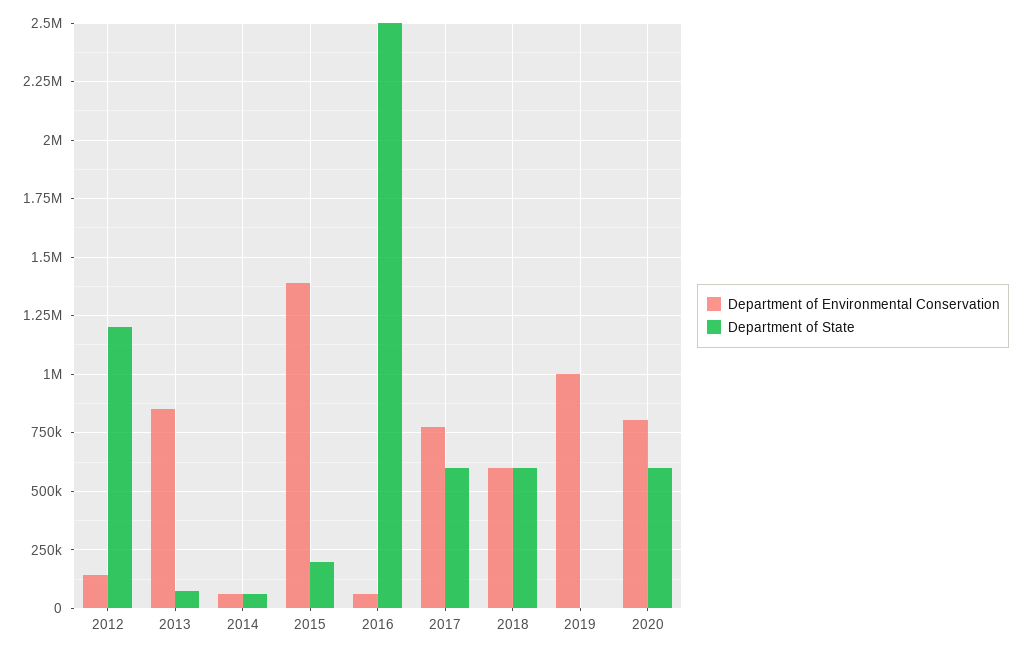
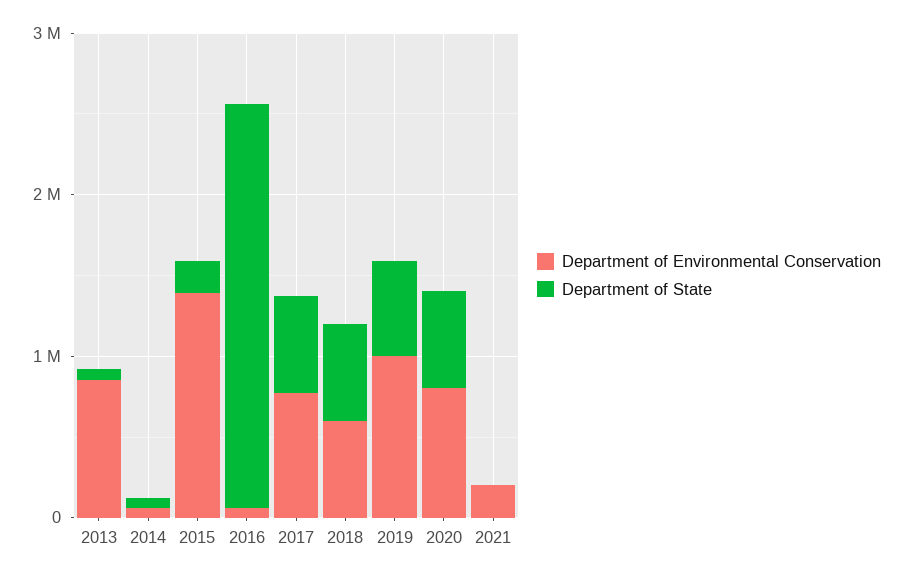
Department of Environmental Conservation, 2012: 150000 -> none
Department of State, 2012: 1200000 -> none
Department of State, 2019: 0 -> 600000
Department of Environmental Conservation, 2021: none -> 200000
Department of State, 2021: none -> 0

